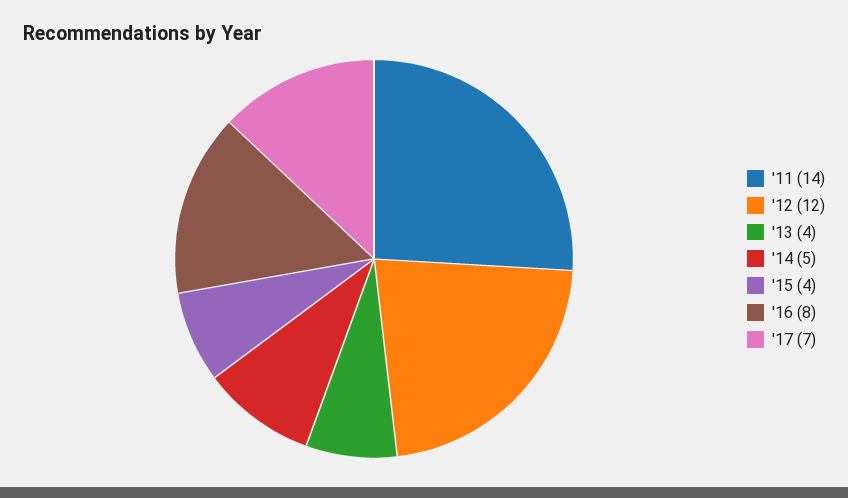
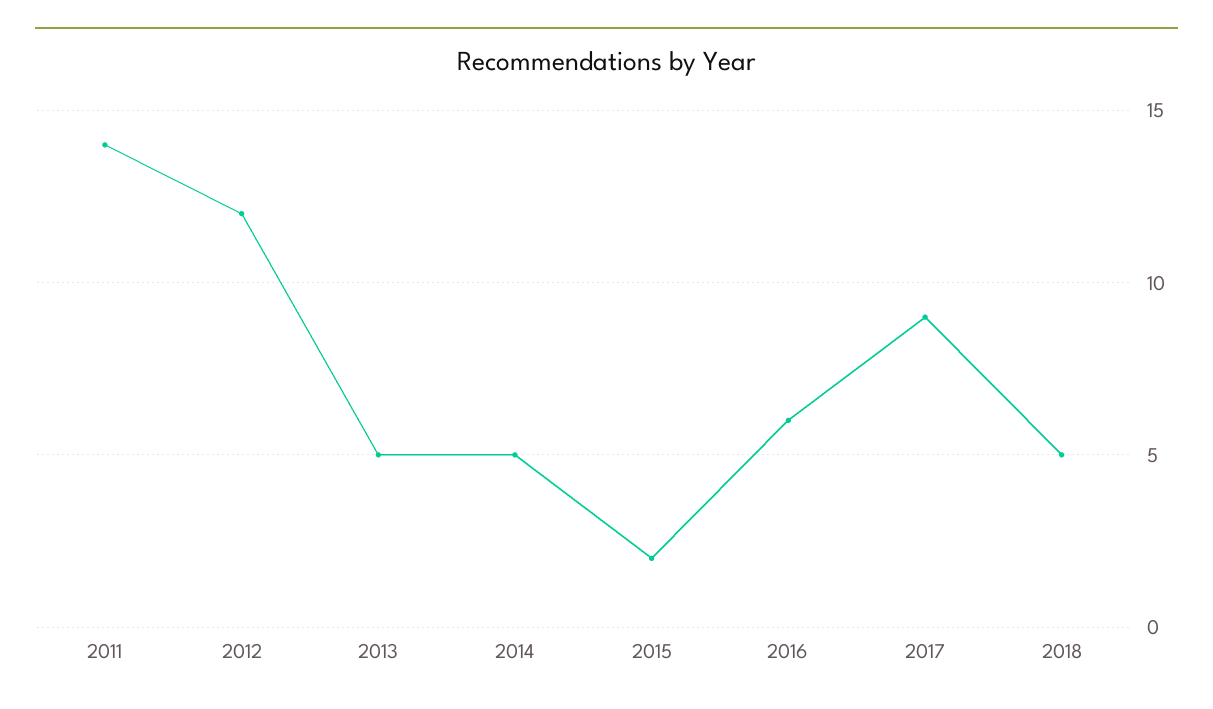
'13: 4 -> 5
'15: 4 -> 2
'16: 8 -> 6
'17: 7 -> 9
2018: none -> 5

